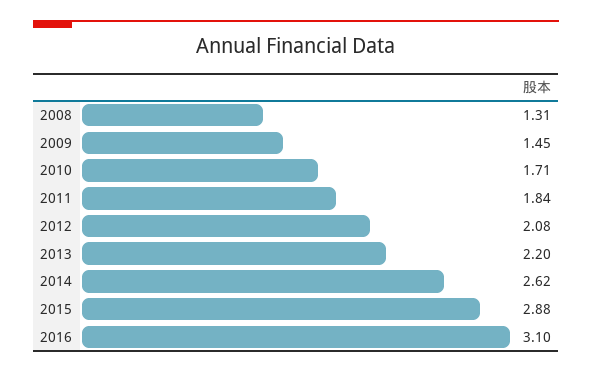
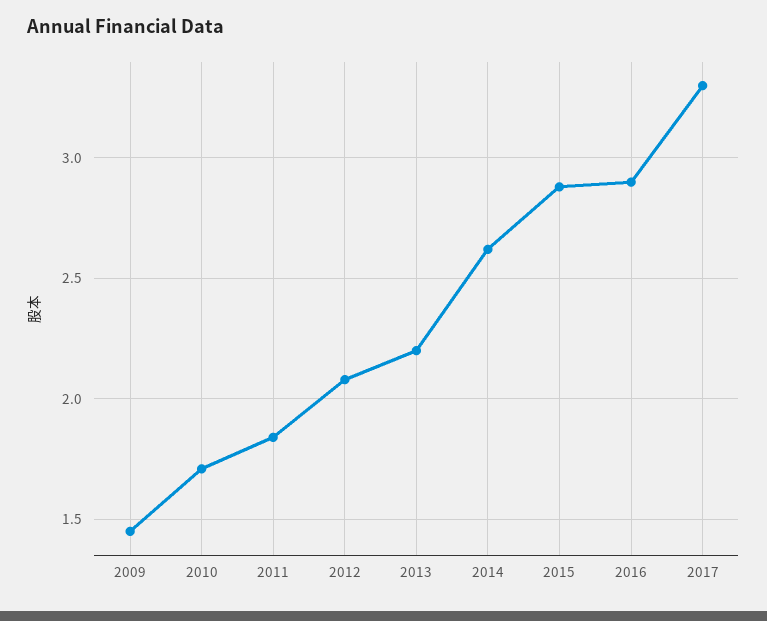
2008: 1.31 -> none
2016: 3.1 -> 2.9
2017: none -> 3.3

